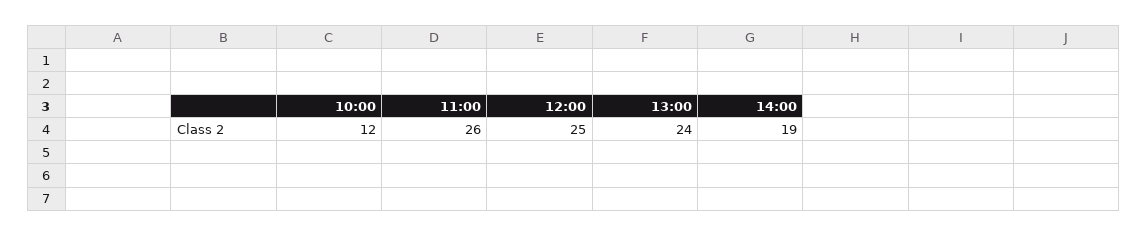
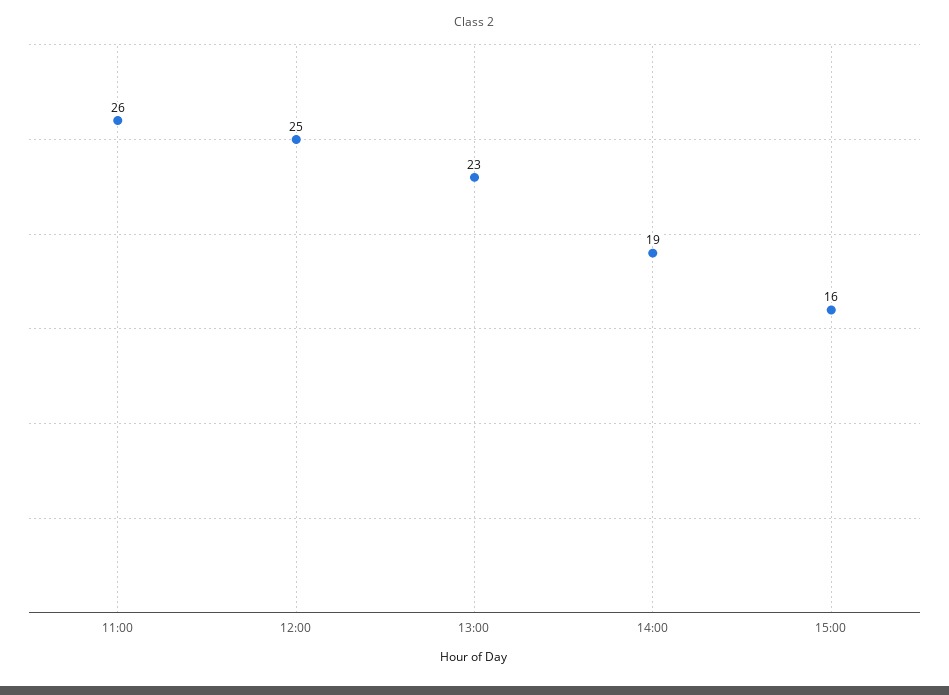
10:00: 12 -> none
13:00: 24 -> 23
15:00: none -> 16

